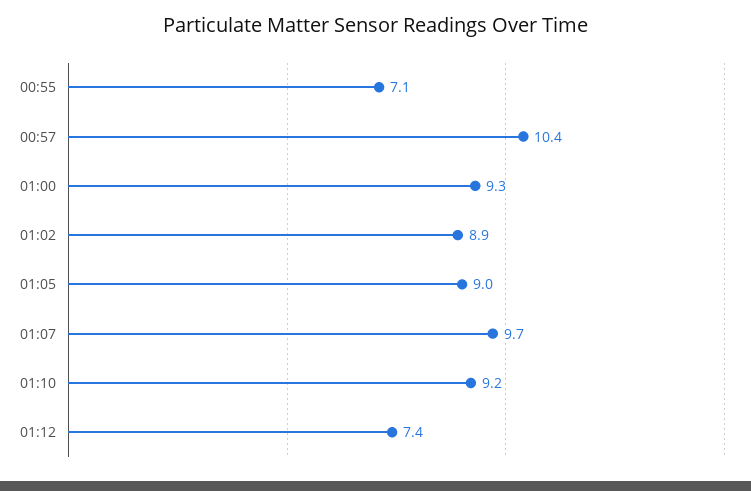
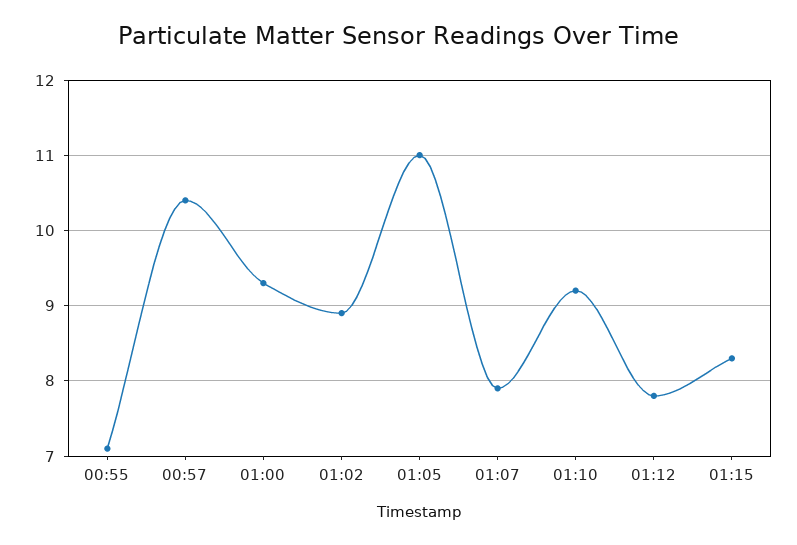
01:05: 9 -> 11
01:07: 9.7 -> 7.9
01:12: 7.4 -> 7.8
01:15: none -> 8.3

